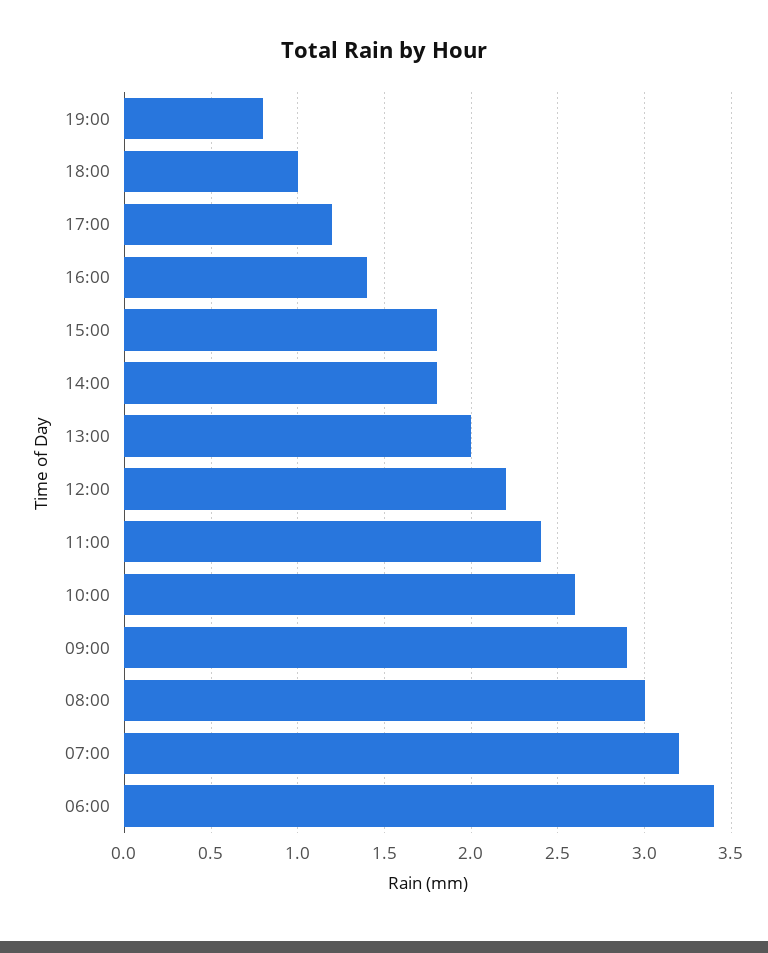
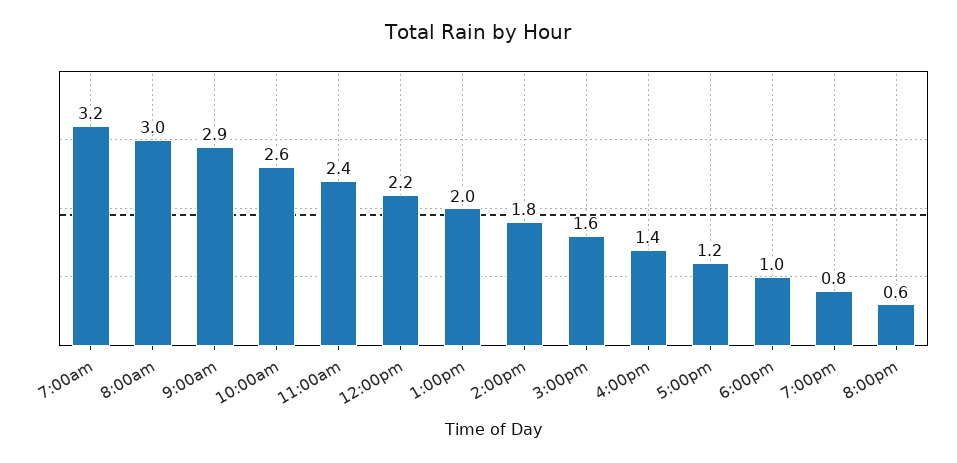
15:00: 1.8 -> 1.6
06:00: 3.4 -> none
8:00pm: none -> 0.6

